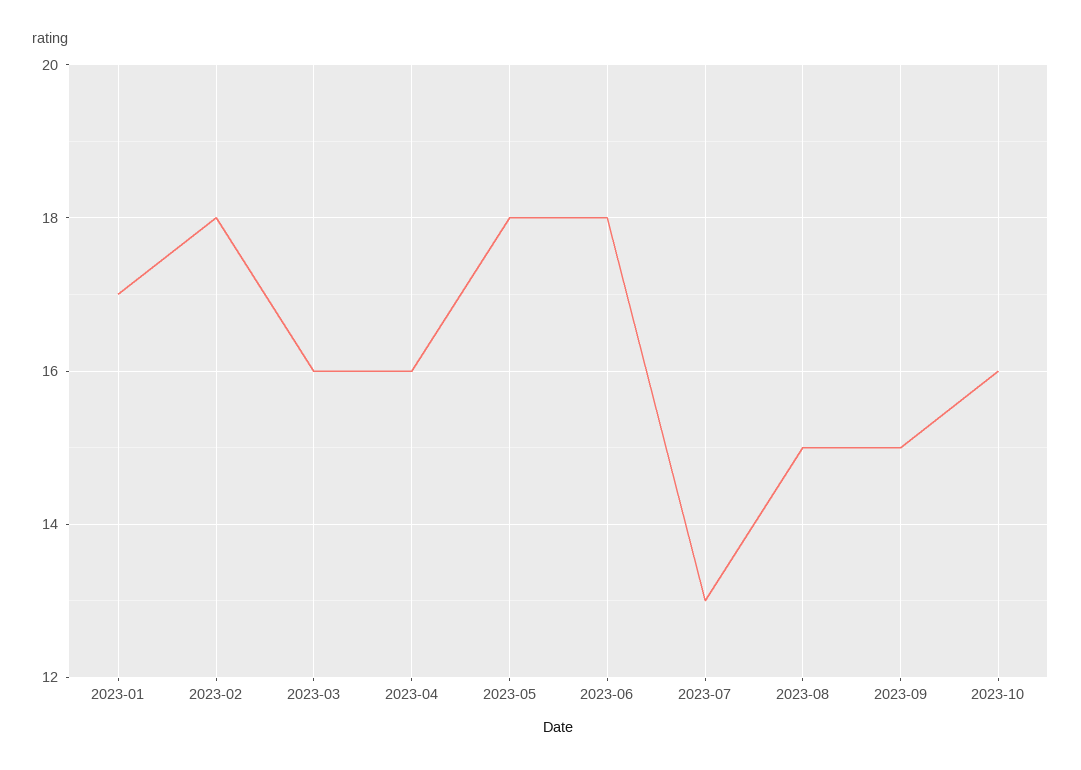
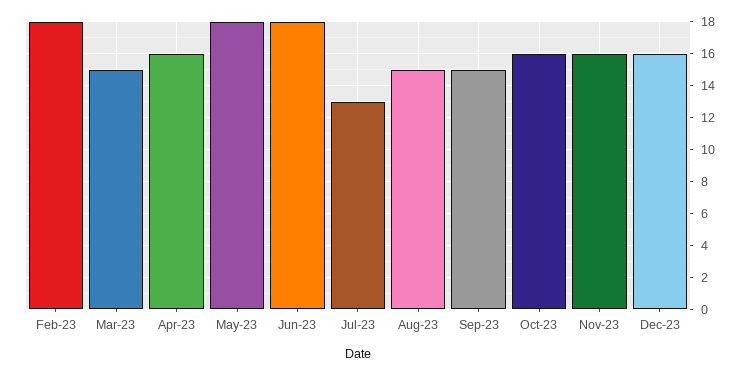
2023-01: 17 -> none
2023-03: 16 -> 15
Nov-23: none -> 16
Dec-23: none -> 16

